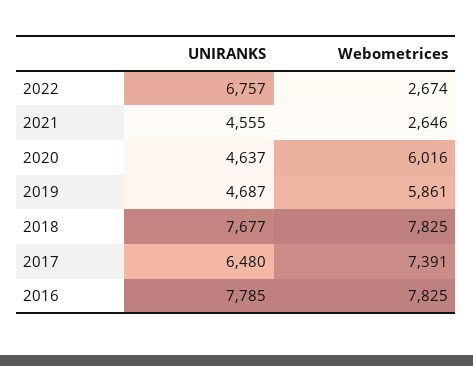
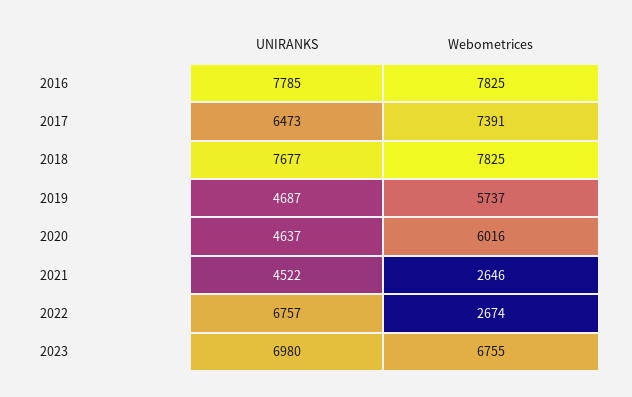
UNIRANKS, 2021: 4555 -> 4522
Webometrices, 2019: 5861 -> 5737
UNIRANKS, 2017: 6480 -> 6473
UNIRANKS, 2023: none -> 6980
Webometrices, 2023: none -> 6755

